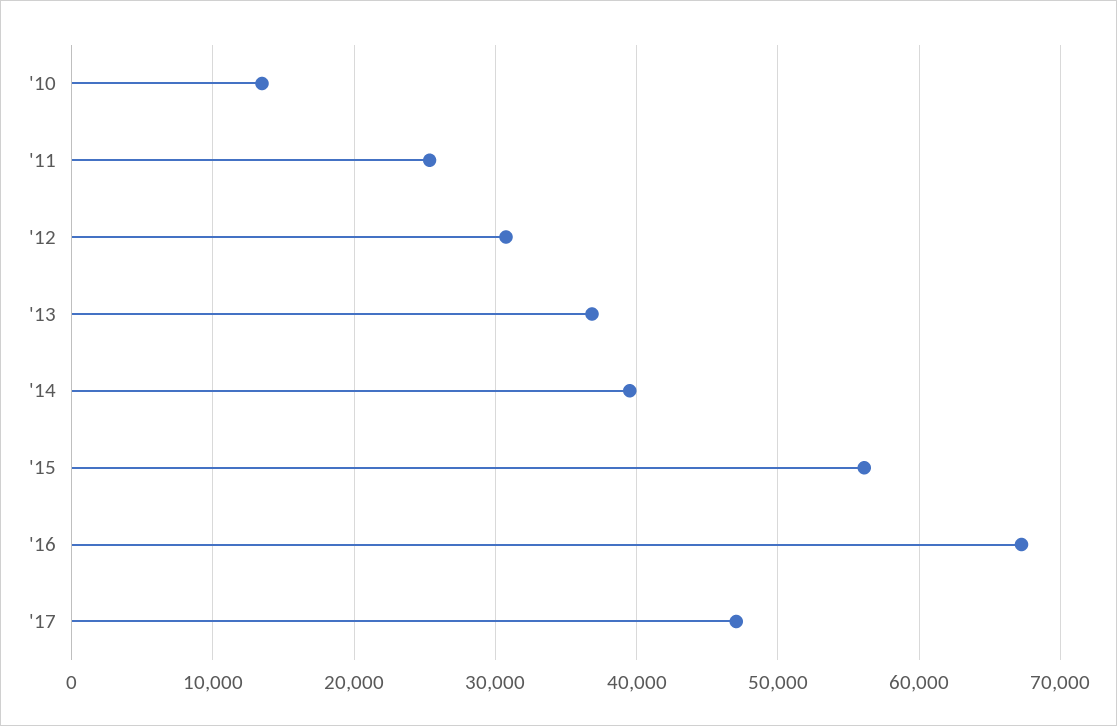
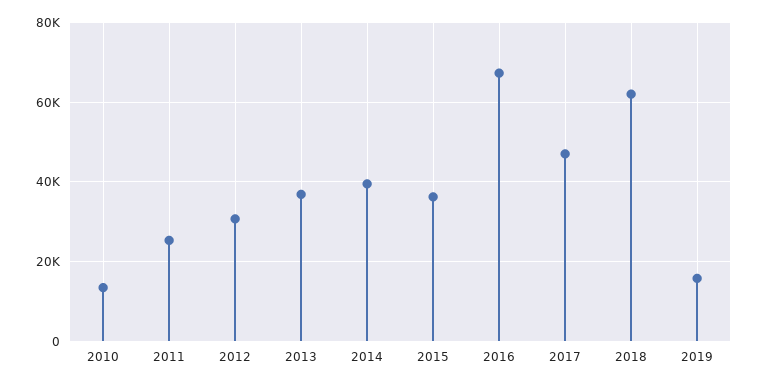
'15: 56000 -> 36000
2018: none -> 62000
2019: none -> 16000

